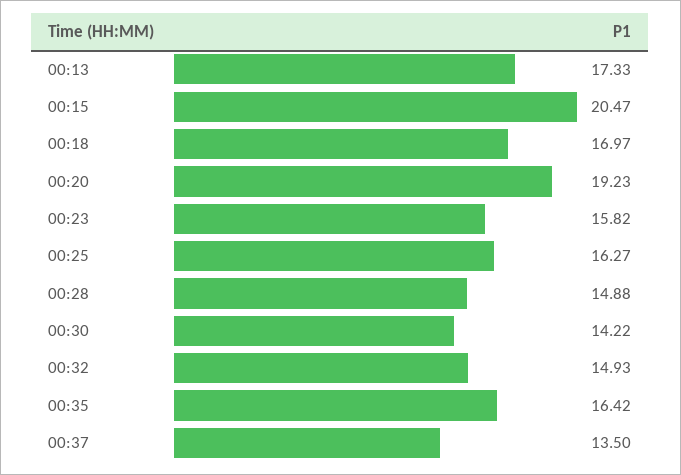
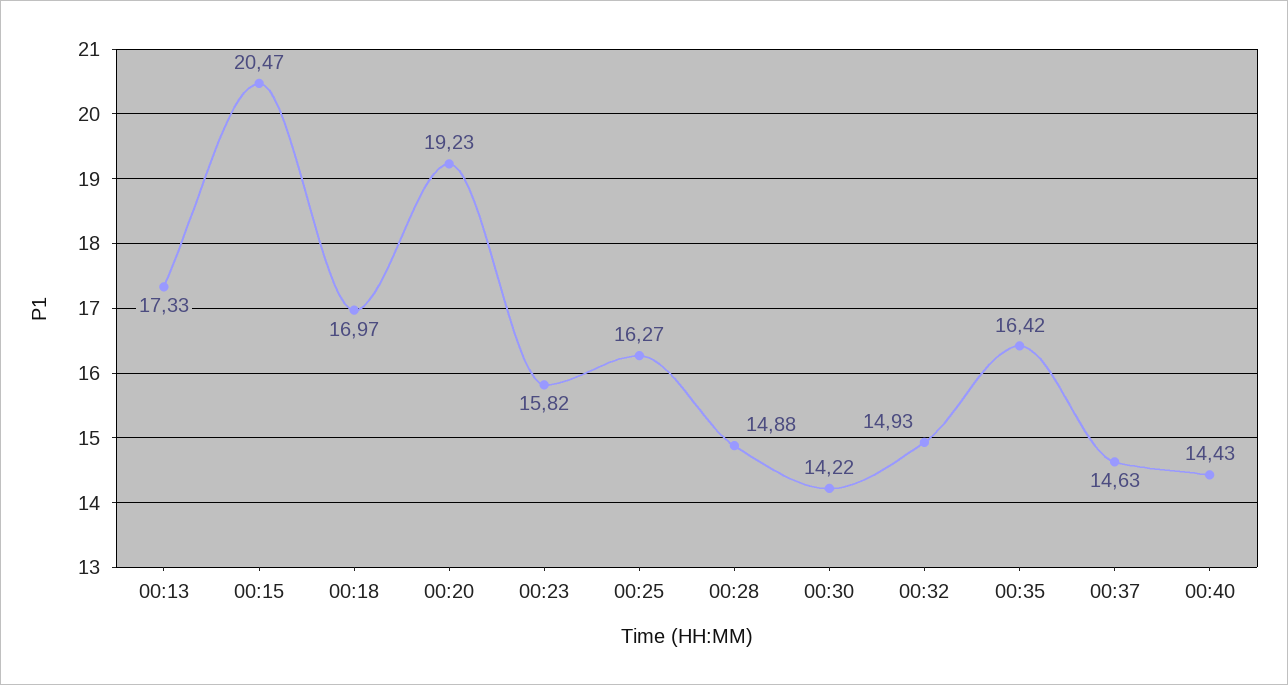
00:37: 13.5 -> 14.63
00:40: none -> 14.43

